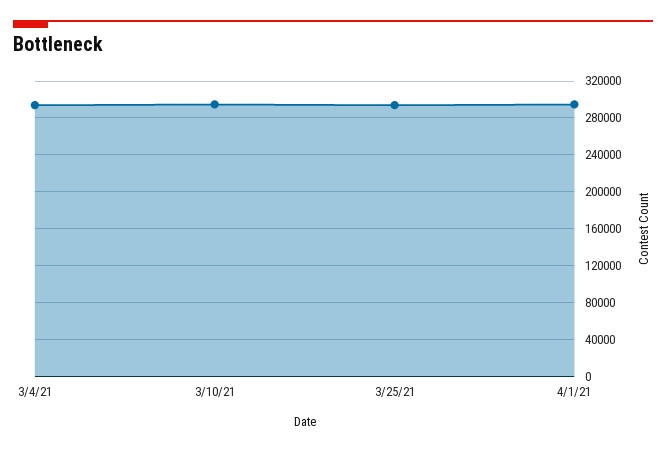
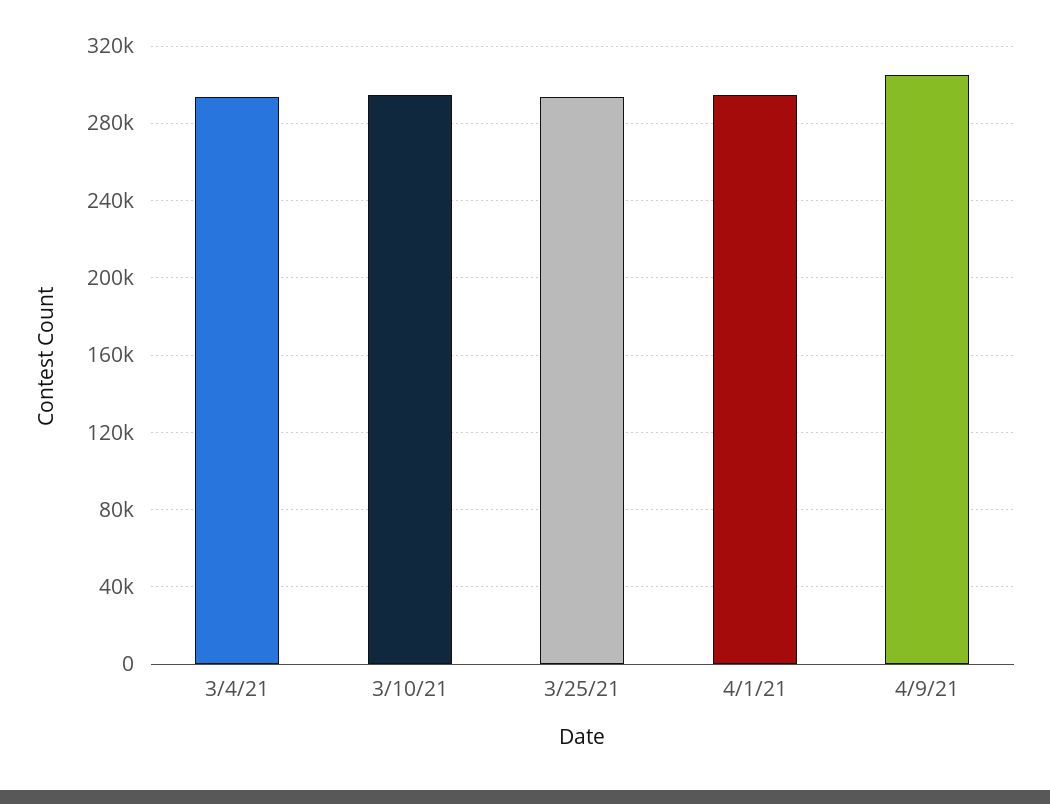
4/9/21: none -> 305000

